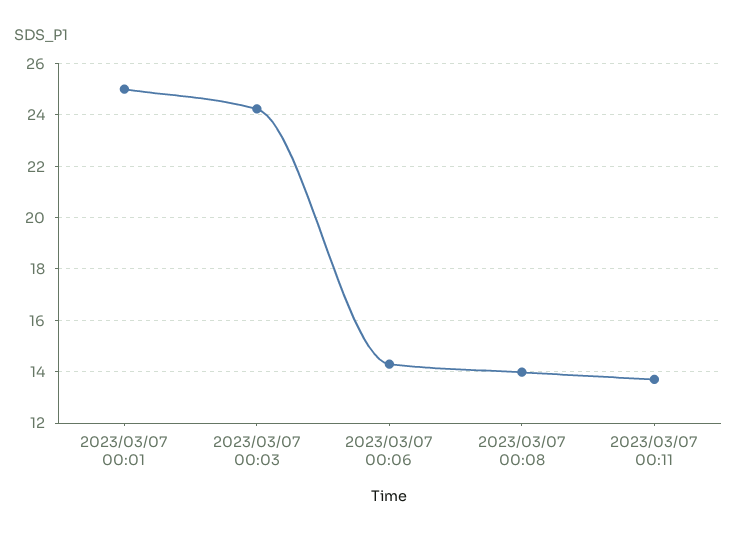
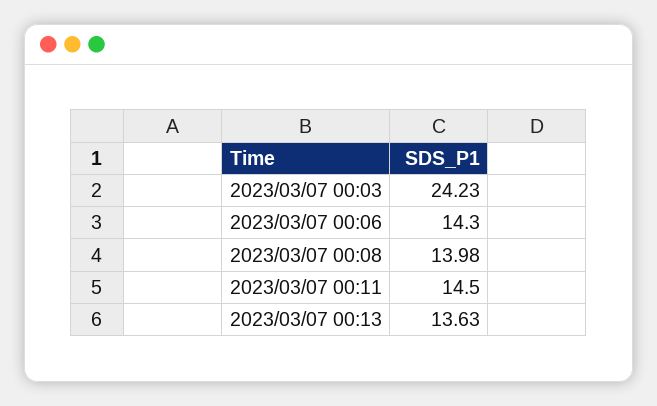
2023/03/07 00:01: 25 -> none
2023/03/07 00:11: 13.75 -> 14.5
2023/03/07 00:13: none -> 13.63

